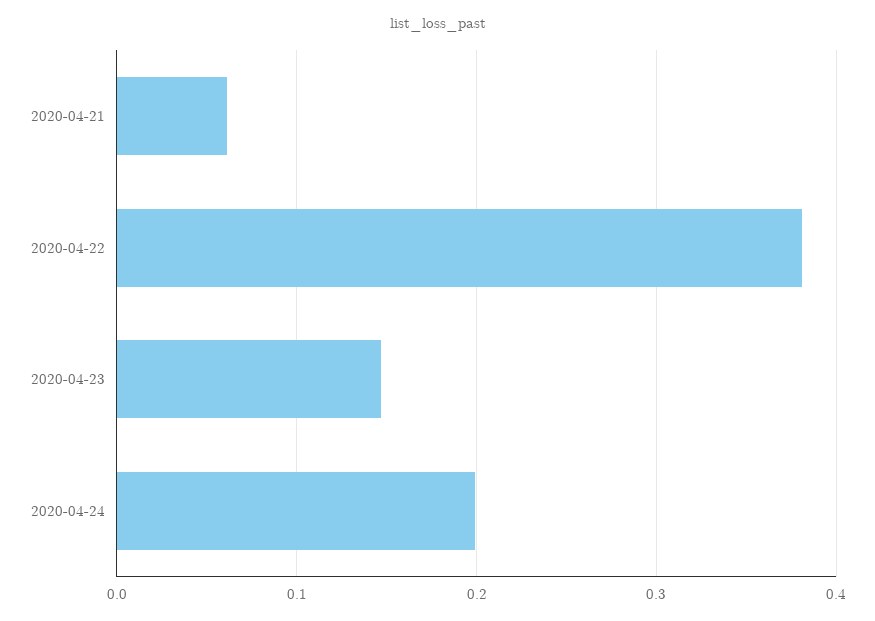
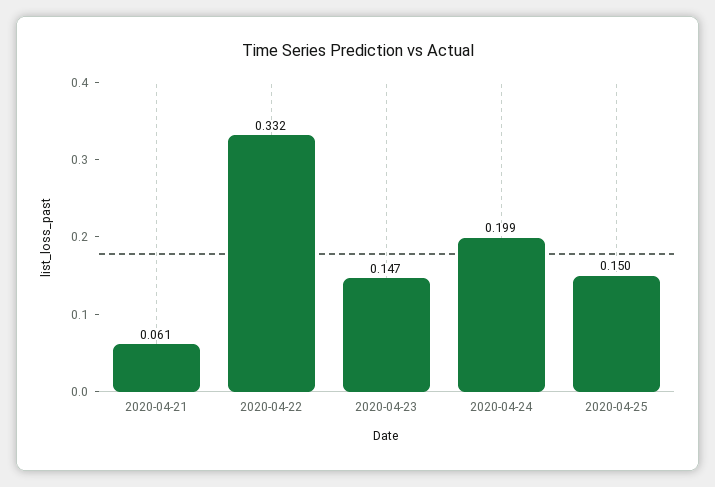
2020-04-22: 0.38 -> 0.332
2020-04-25: none -> 0.15

